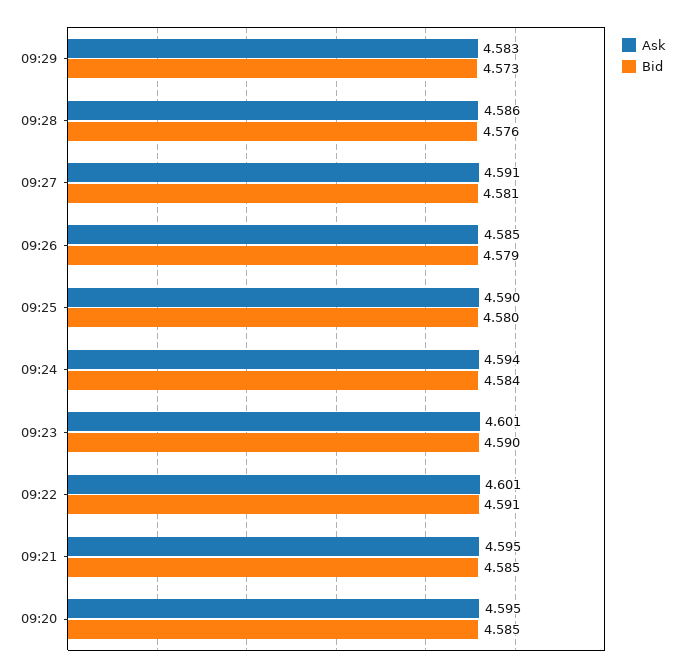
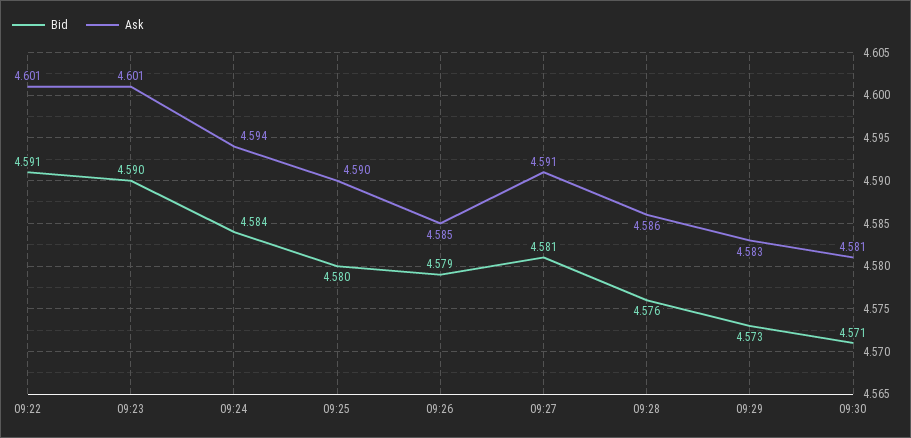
Ask, 09:21: 4.595 -> none
Bid, 09:21: 4.585 -> none
Ask, 09:20: 4.595 -> none
Bid, 09:20: 4.585 -> none
Bid, 09:30: none -> 4.571
Ask, 09:30: none -> 4.581

